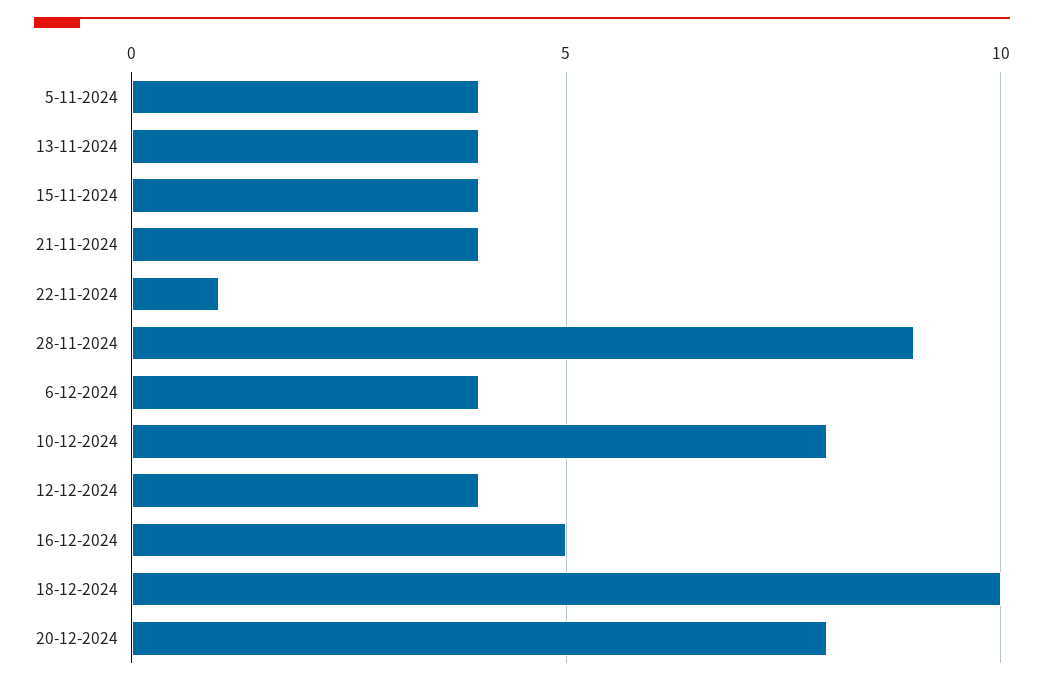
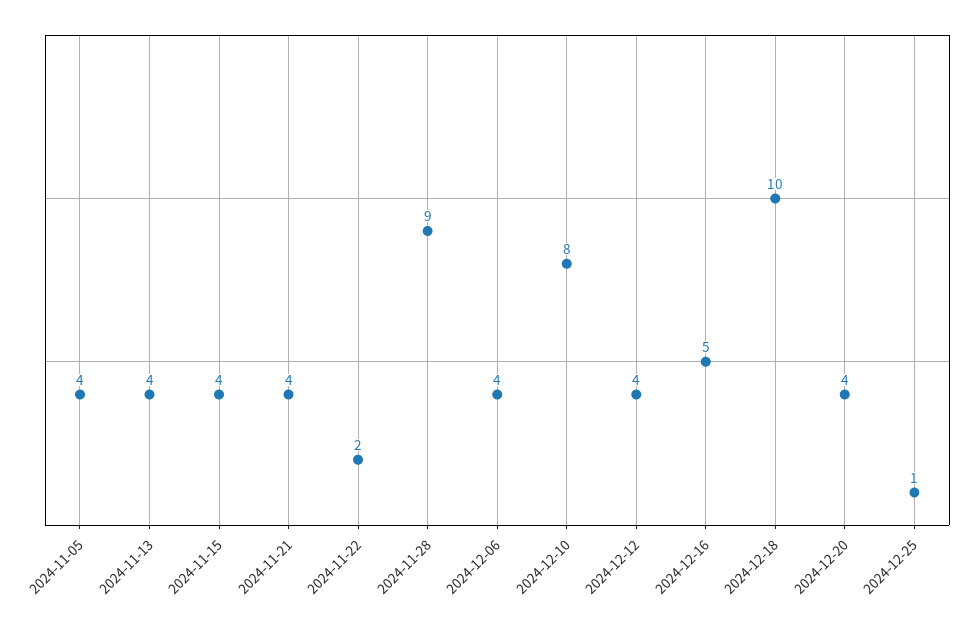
22-11-2024: 1 -> 2
20-12-2024: 8 -> 4
2024-12-25: none -> 1

